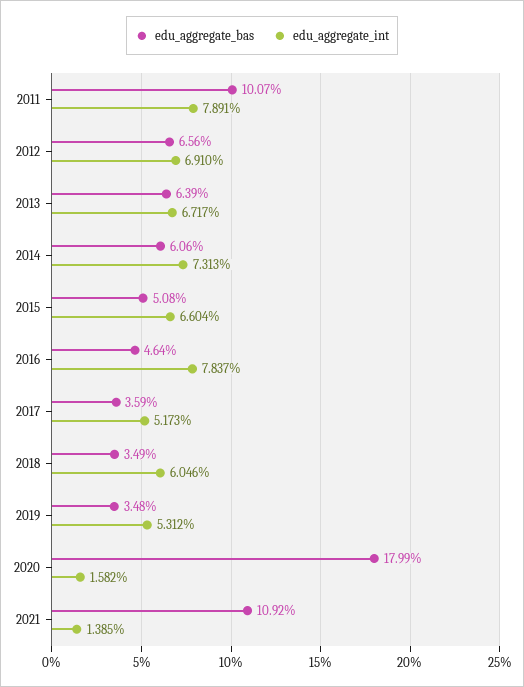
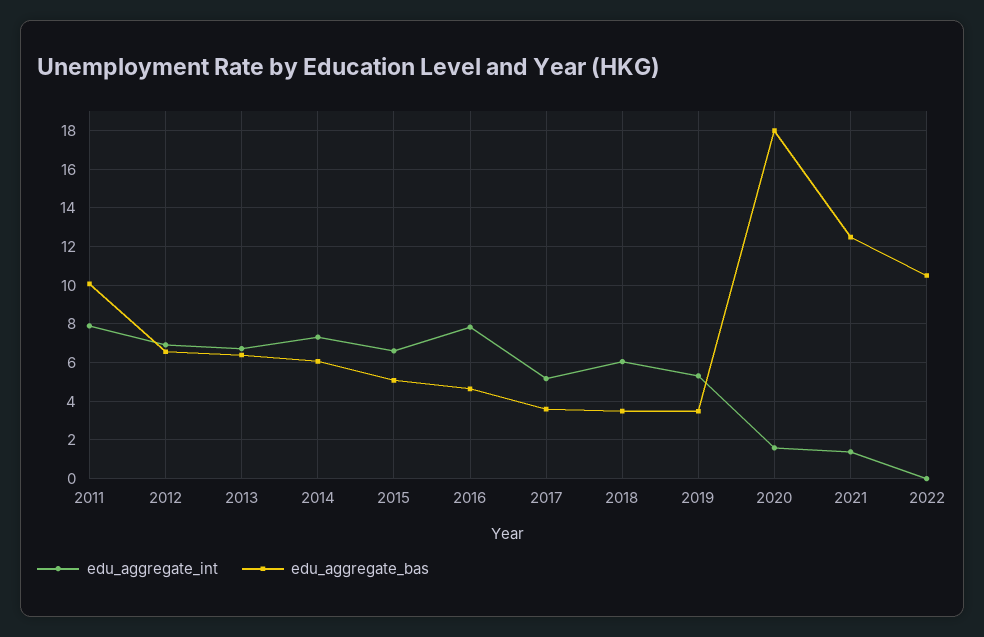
edu_aggregate_bas, 2021: 10.92 -> 12.5
edu_aggregate_int, 2022: none -> 0
edu_aggregate_bas, 2022: none -> 10.5

